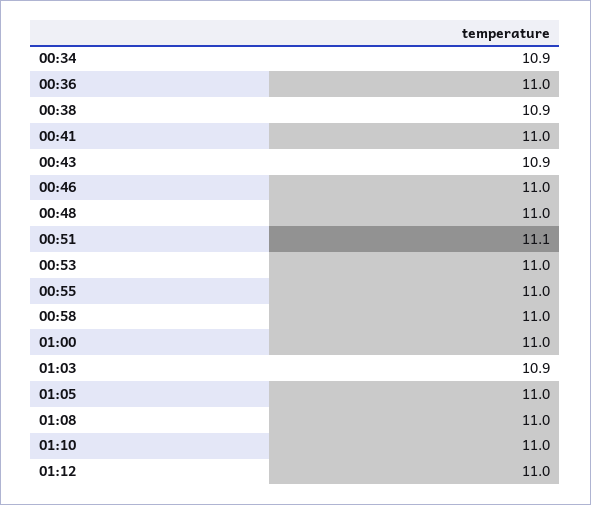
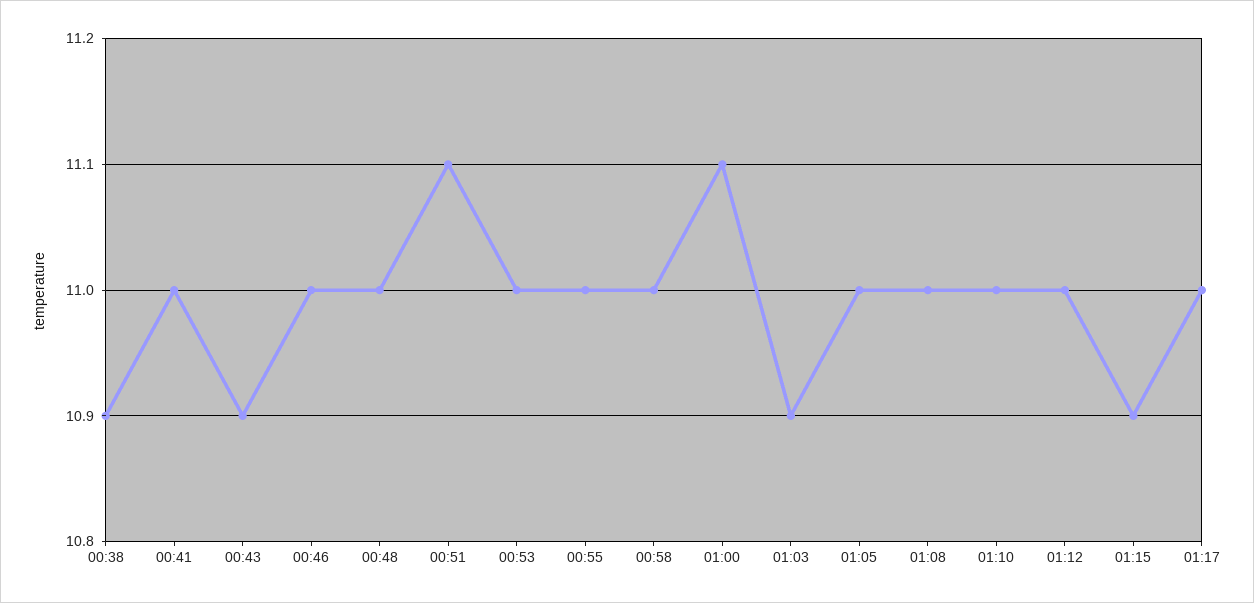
00:34: 10.9 -> none
00:36: 11 -> none
01:00: 11 -> 11.1
01:15: none -> 10.9
01:17: none -> 11

